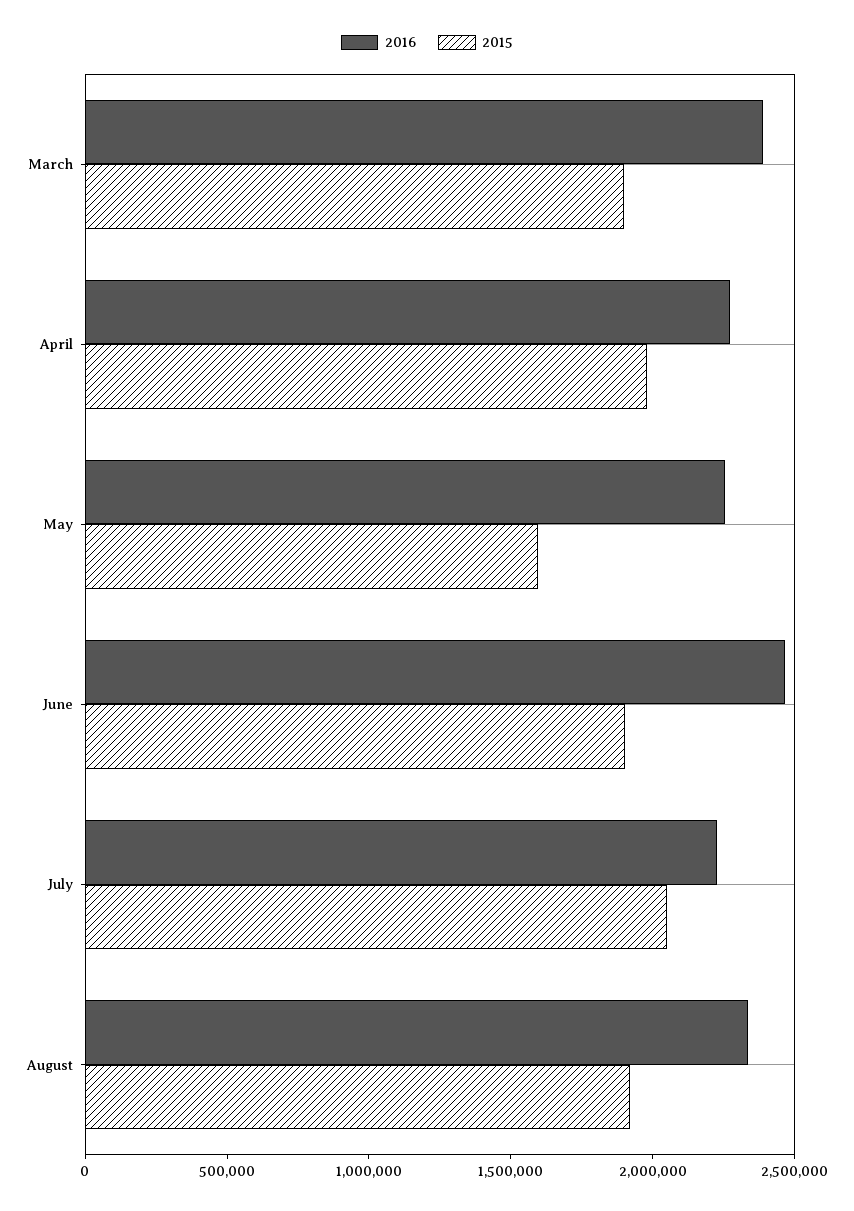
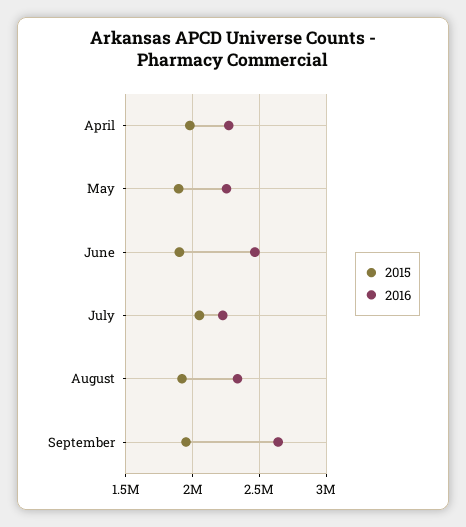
2016, March: 2400000 -> none
2015, March: 1900000 -> none
2015, May: 1600000 -> 1900000
2015, September: none -> 1950000
2016, September: none -> 2650000

